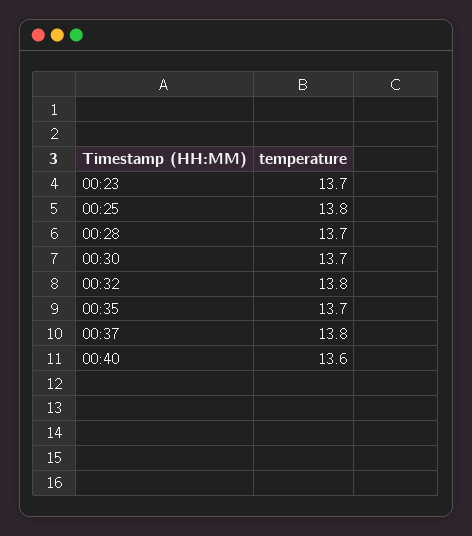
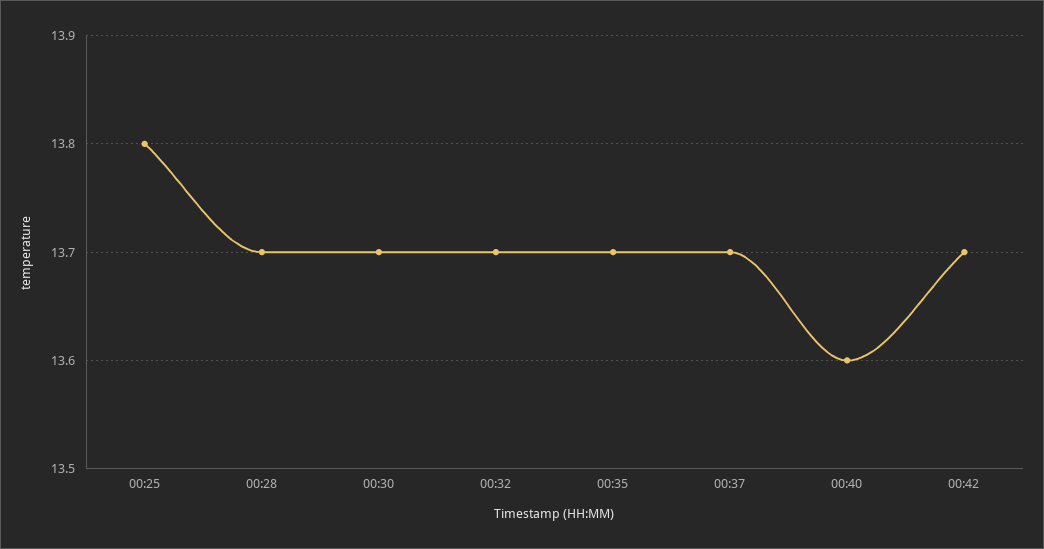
00:23: 13.7 -> none
00:32: 13.8 -> 13.7
00:37: 13.8 -> 13.7
00:42: none -> 13.7

